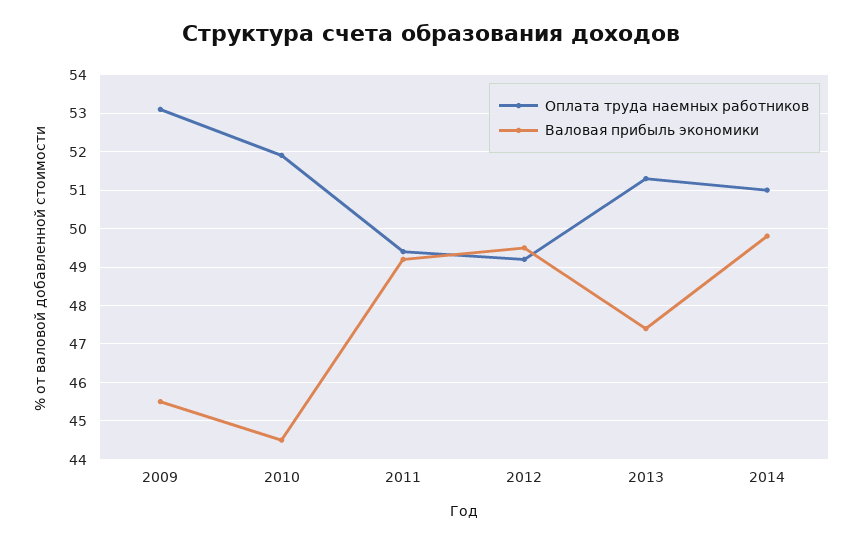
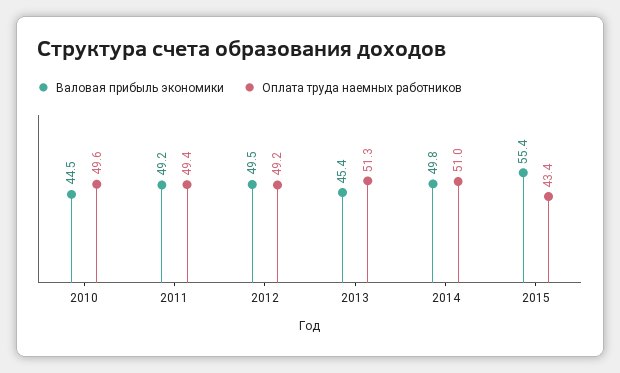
Оплата труда наемных работников, 2009: 53 -> none
Валовая прибыль экономики, 2009: 45.5 -> none
Оплата труда наемных работников, 2010: 52 -> 49.6
Валовая прибыль экономики, 2013: 47.5 -> 45.4
Валовая прибыль экономики, 2015: none -> 55.4
Оплата труда наемных работников, 2015: none -> 43.4

